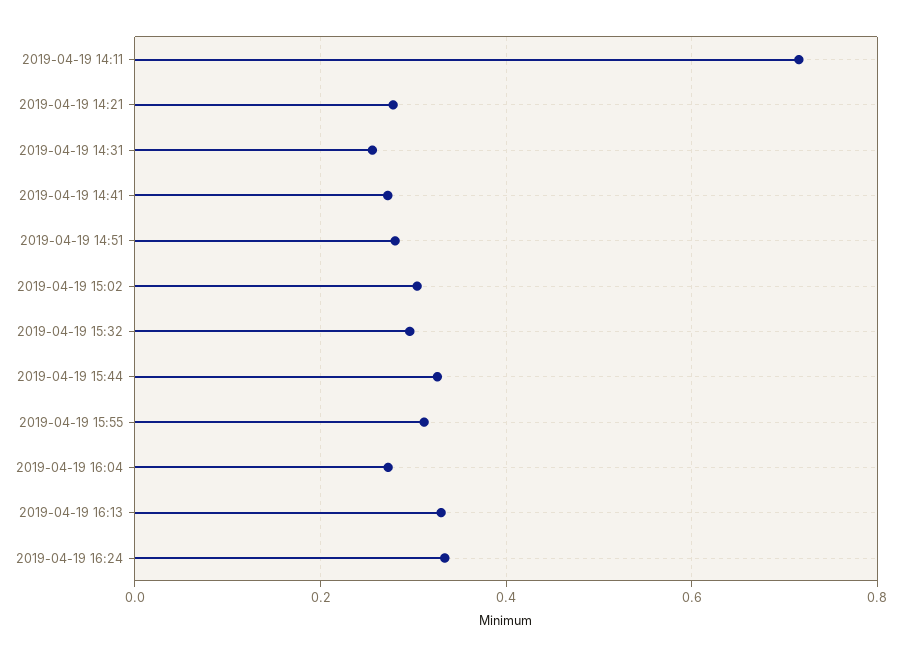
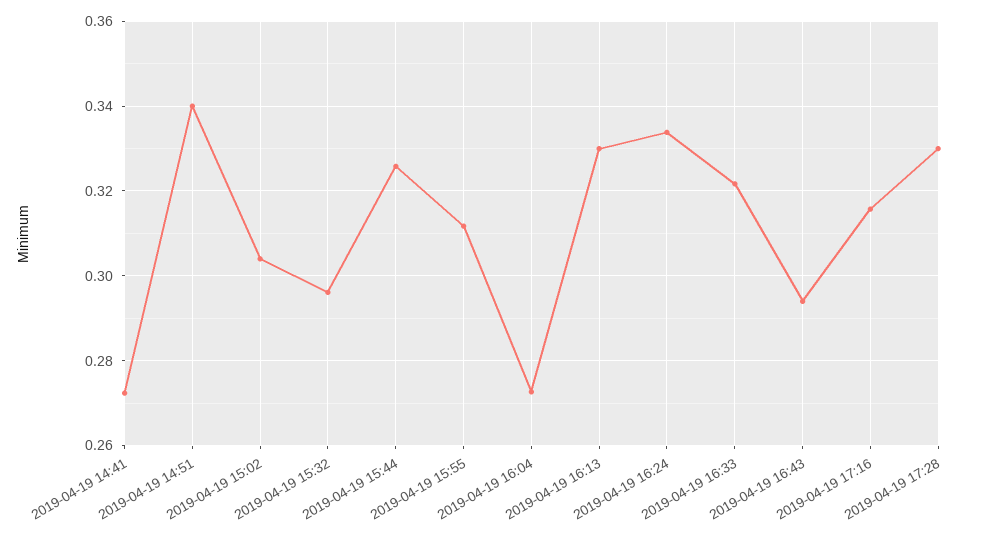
2019-04-19 14:11: 0.72 -> none
2019-04-19 14:21: 0.28 -> none
2019-04-19 14:31: 0.26 -> none
2019-04-19 14:51: 0.28 -> 0.34
2019-04-19 16:33: none -> 0.322
2019-04-19 16:43: none -> 0.294
2019-04-19 17:16: none -> 0.316
2019-04-19 17:28: none -> 0.33

